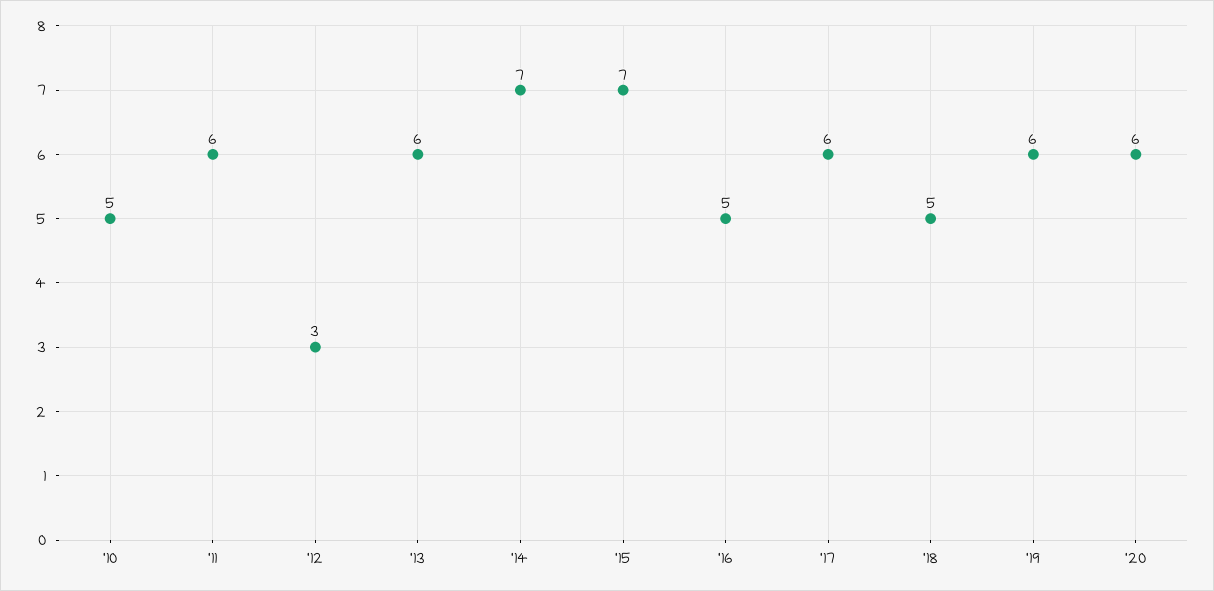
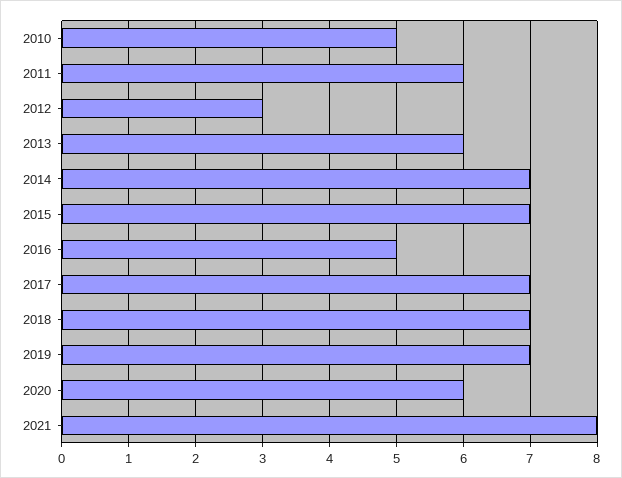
'17: 6 -> 7
'18: 5 -> 7
'19: 6 -> 7
2021: none -> 8

